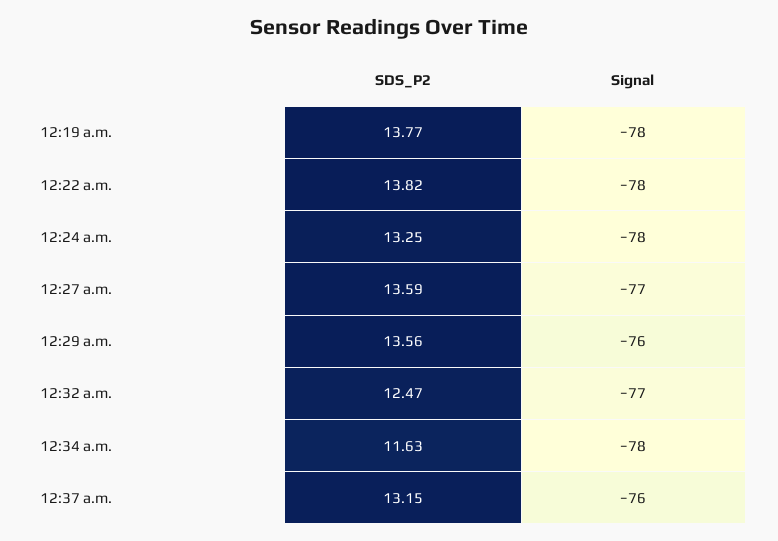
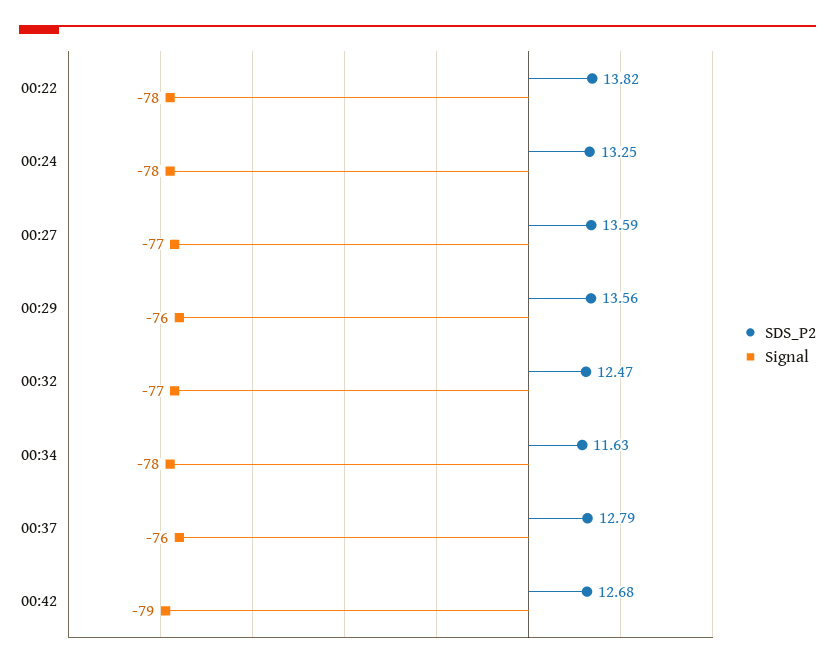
SDS_P2, 12:19 a.m.: 13.77 -> none
Signal, 12:19 a.m.: -78 -> none
SDS_P2, 12:37 a.m.: 13.15 -> 12.79
SDS_P2, 00:42: none -> 12.68
Signal, 00:42: none -> -79

